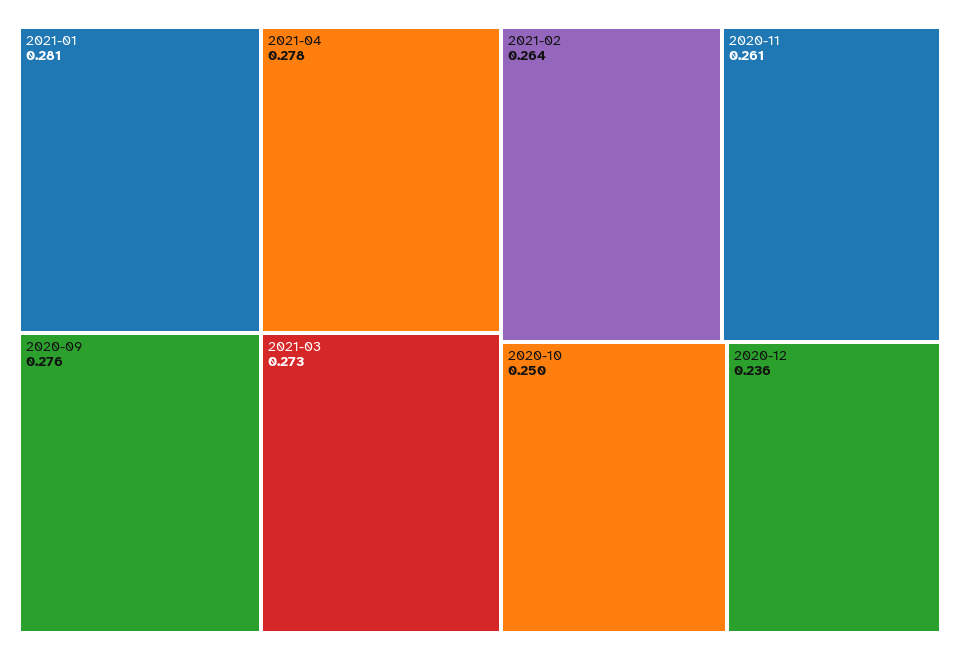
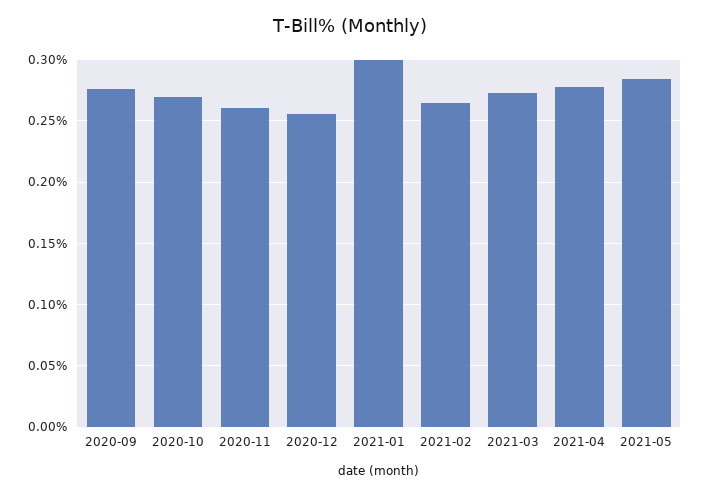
2021-01: 0.281 -> 0.3
2020-10: 0.25 -> 0.27
2020-12: 0.236 -> 0.255
2021-05: none -> 0.285

